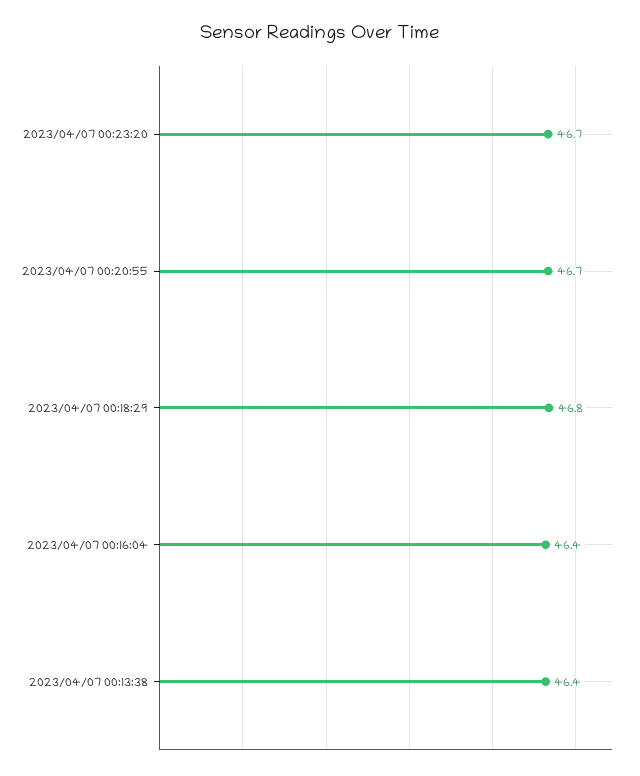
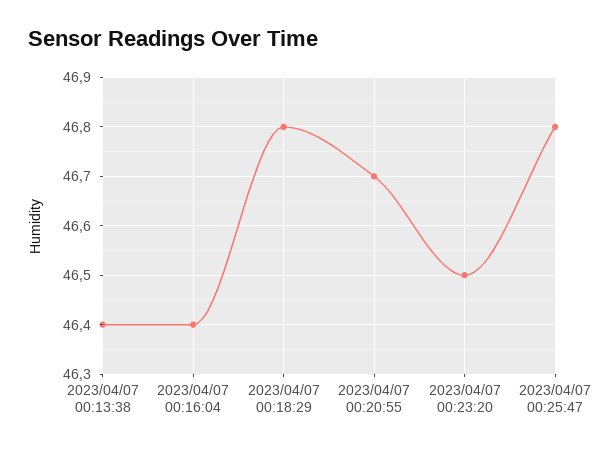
2023/04/07 00:23:20: 46.7 -> 46.5
2023/04/07 00:25:47: none -> 46.8

